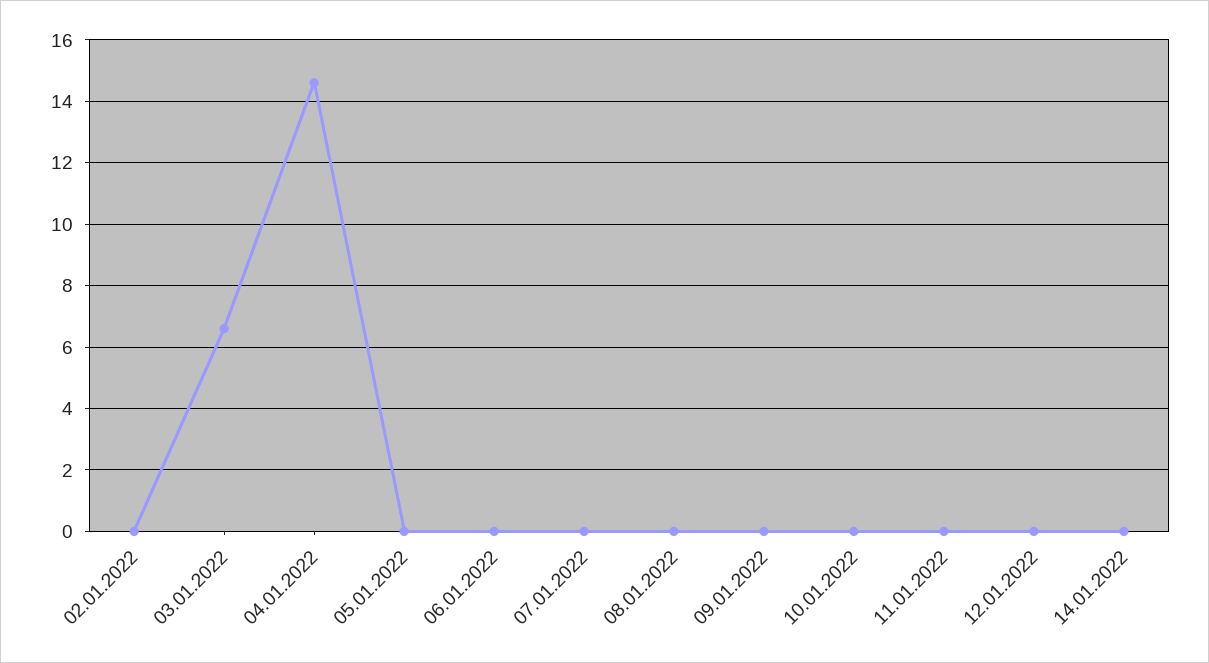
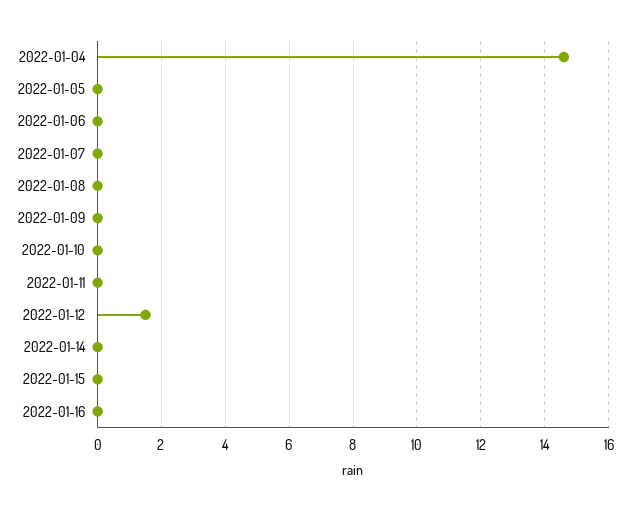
02.01.2022: 0 -> none
03.01.2022: 6.5 -> none
12.01.2022: 0 -> 1.5
2022-01-15: none -> 0
2022-01-16: none -> 0

